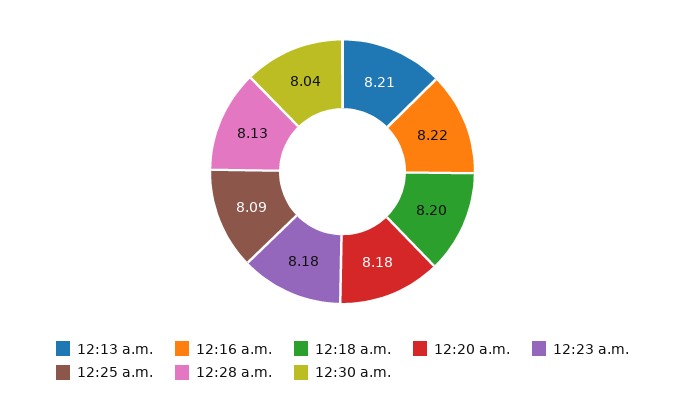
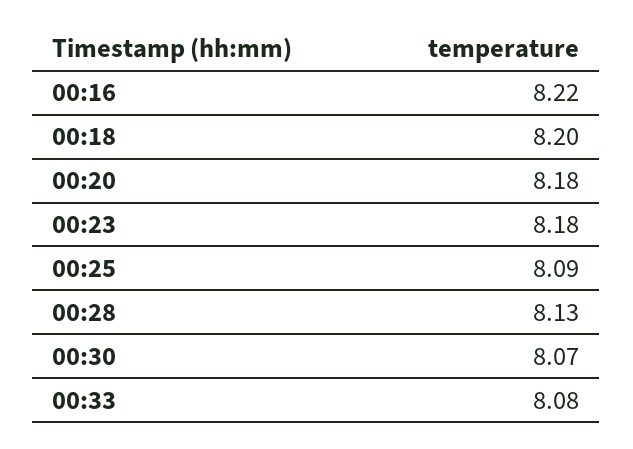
12:13 a.m.: 8.21 -> none
12:30 a.m.: 8.04 -> 8.07
00:33: none -> 8.08

